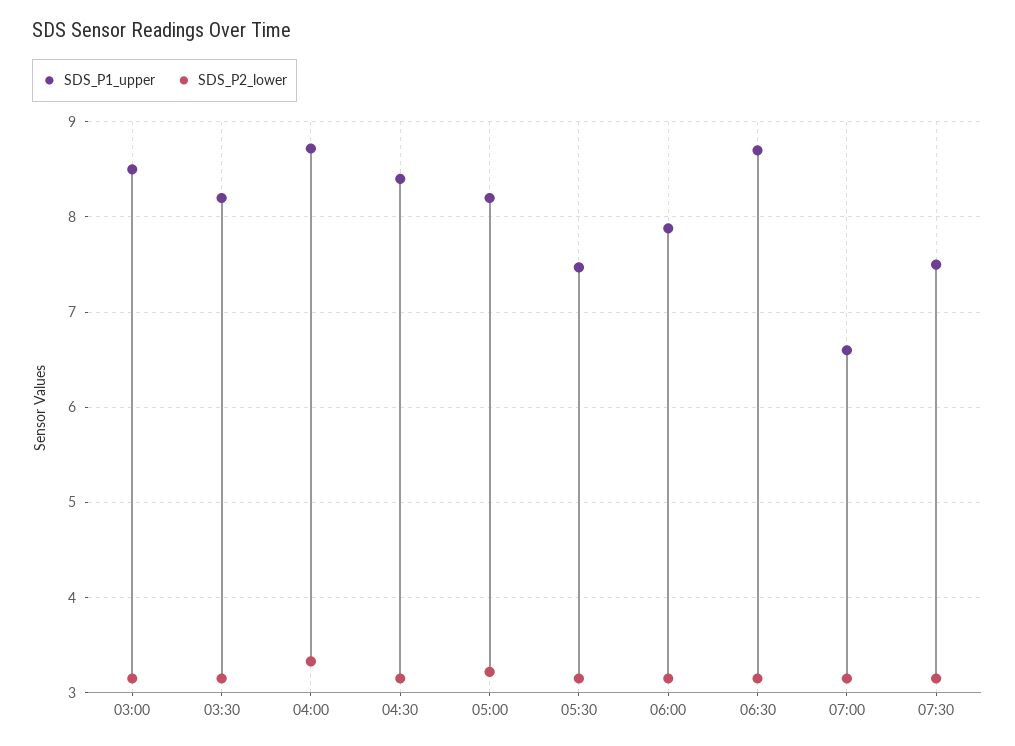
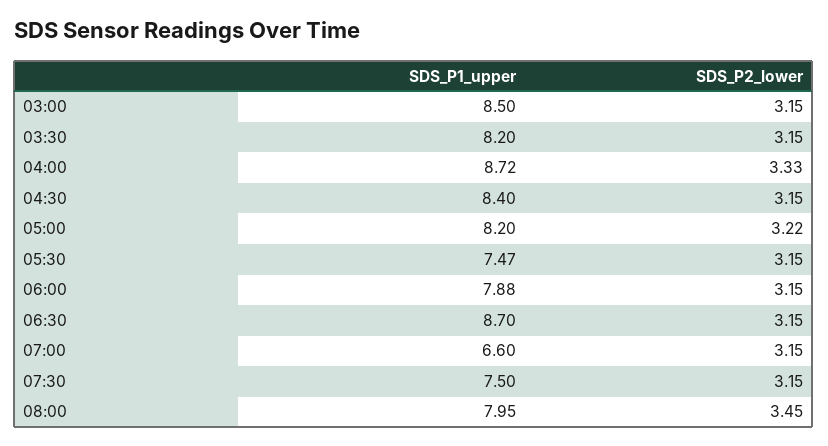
SDS_P1_upper, 08:00: none -> 7.95
SDS_P2_lower, 08:00: none -> 3.45

